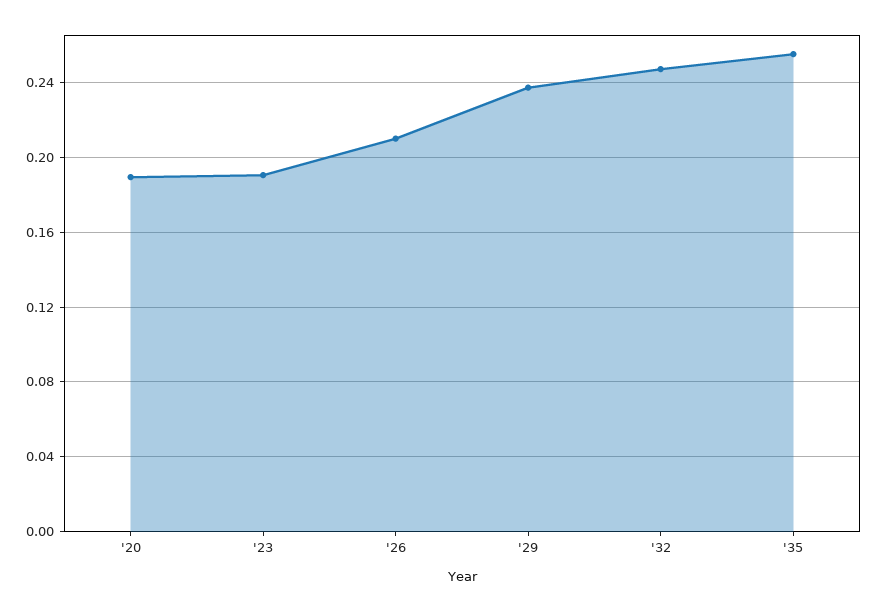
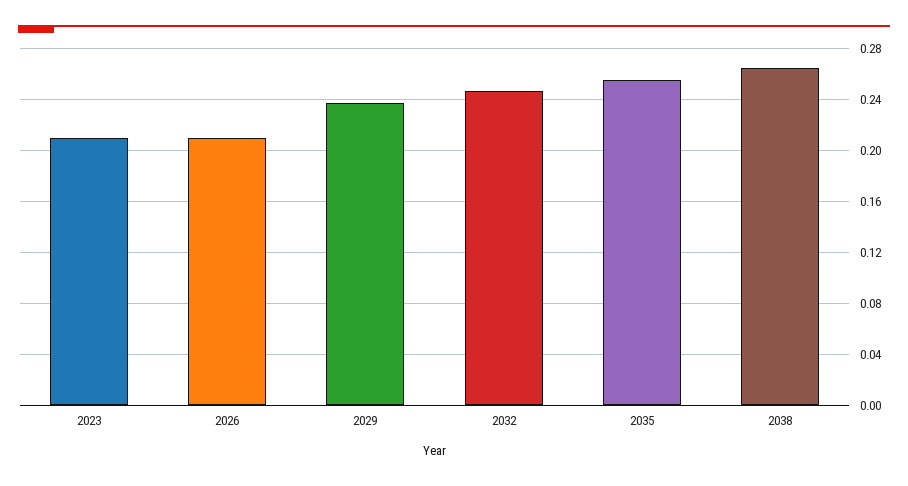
'20: 0.19 -> none
'23: 0.19 -> 0.21
2038: none -> 0.265

